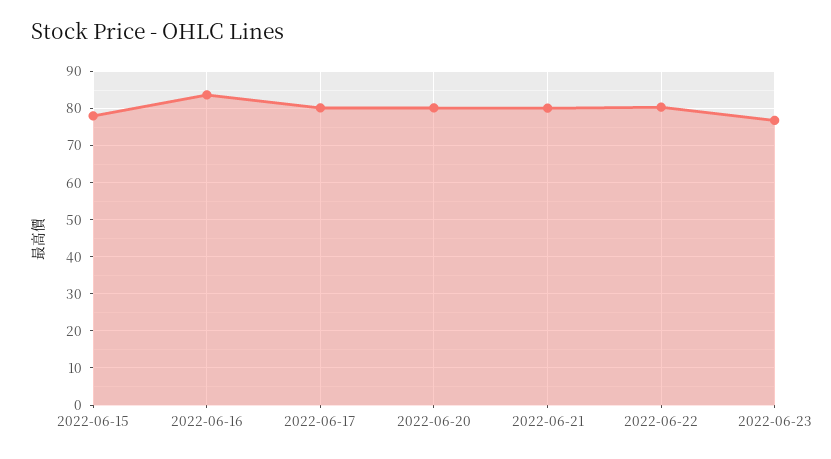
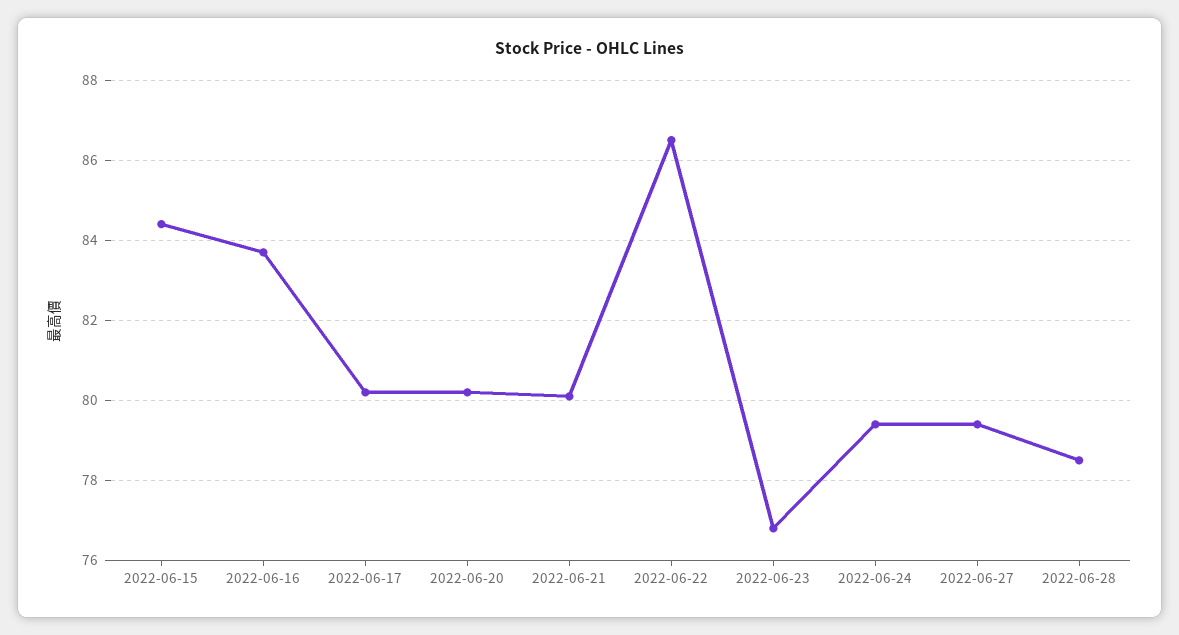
2022-06-15: 78 -> 84.5
2022-06-22: 80 -> 86.5
2022-06-24: none -> 79.5
2022-06-27: none -> 79.5
2022-06-28: none -> 78.5

